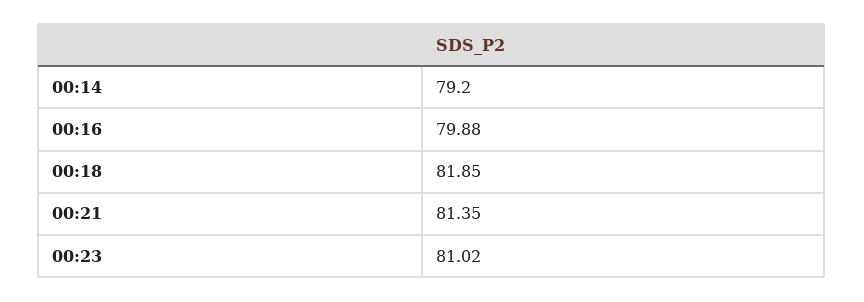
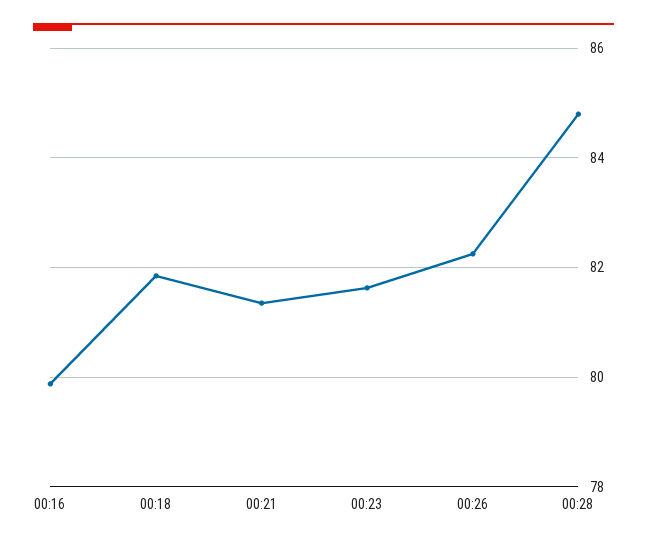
00:14: 79.2 -> none
00:23: 81.02 -> 81.6
00:26: none -> 82.2
00:28: none -> 84.8

